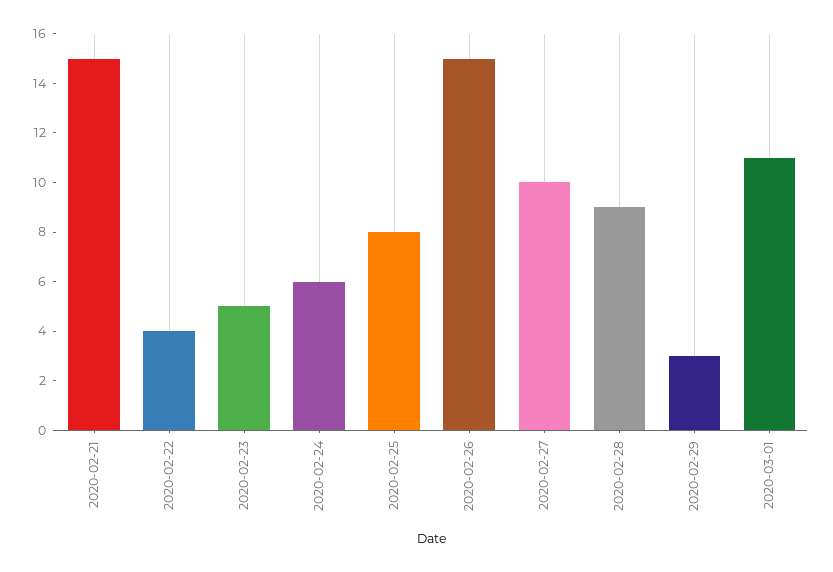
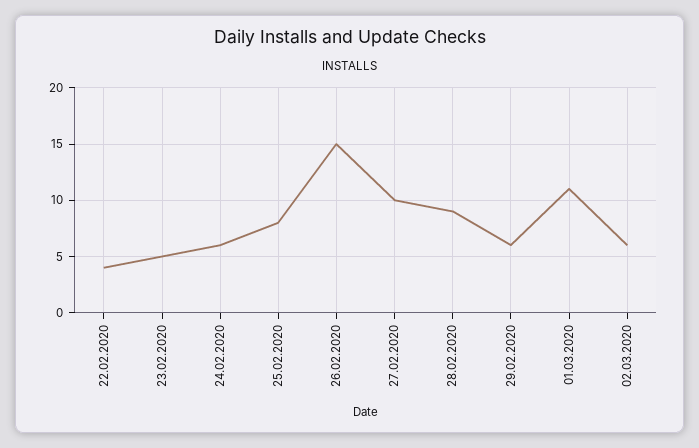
2020-02-21: 15 -> none
2020-02-29: 3 -> 6
02.03.2020: none -> 6

